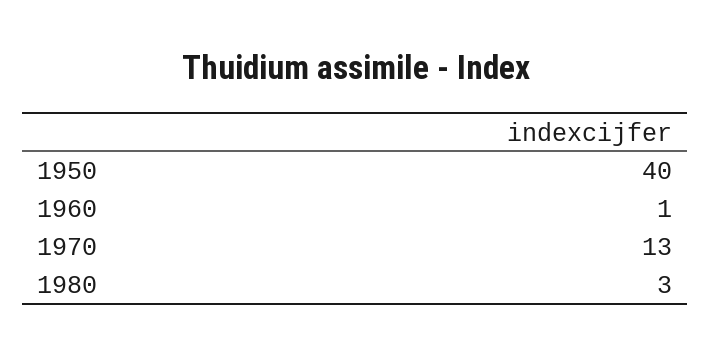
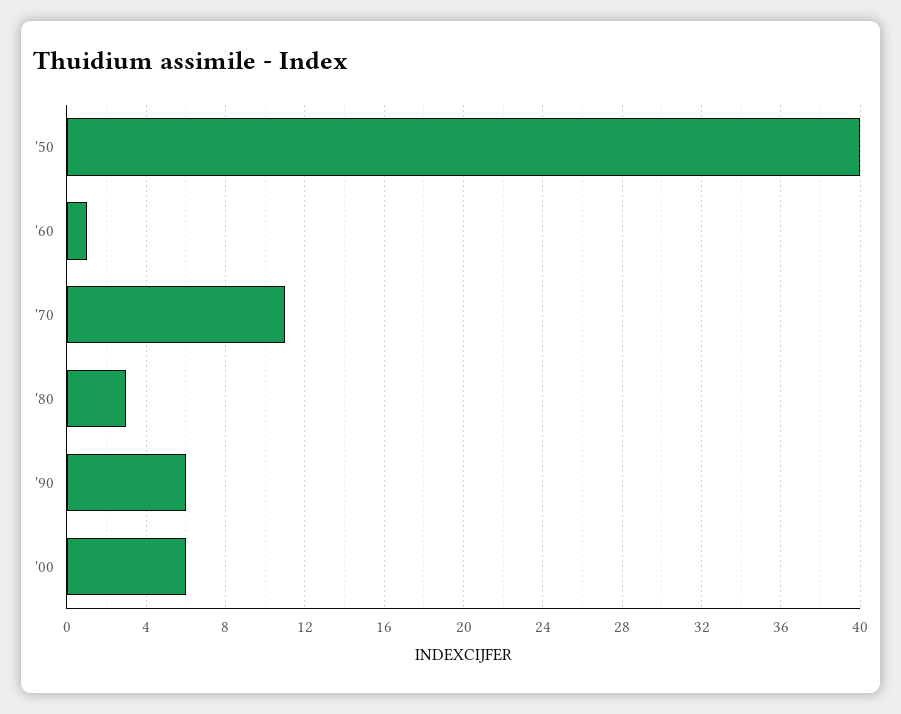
1970: 13 -> 11
'90: none -> 6
'00: none -> 6

